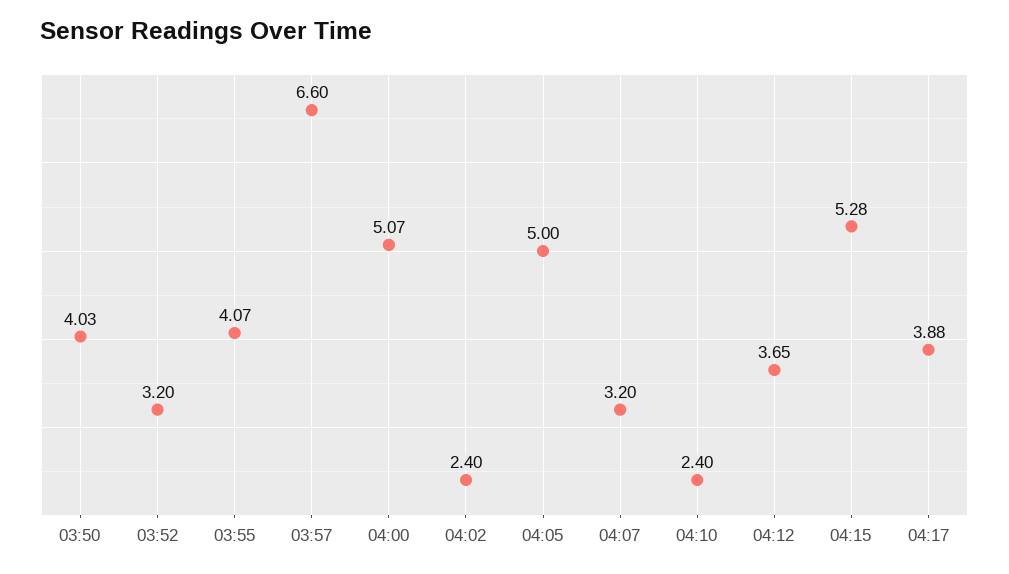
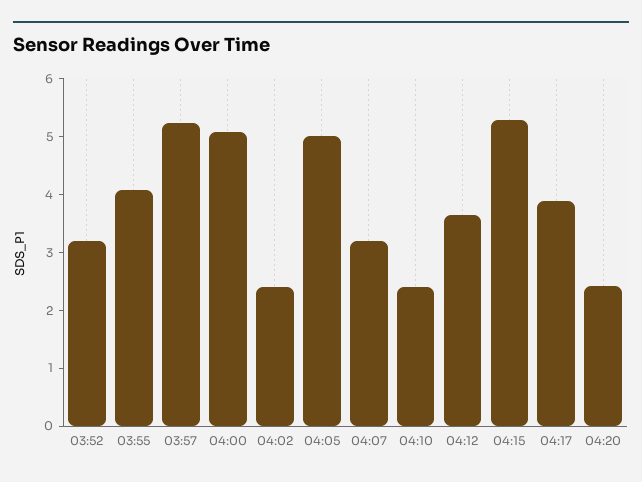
03:50: 4.03 -> none
03:57: 6.6 -> 5.2
04:20: none -> 2.4

